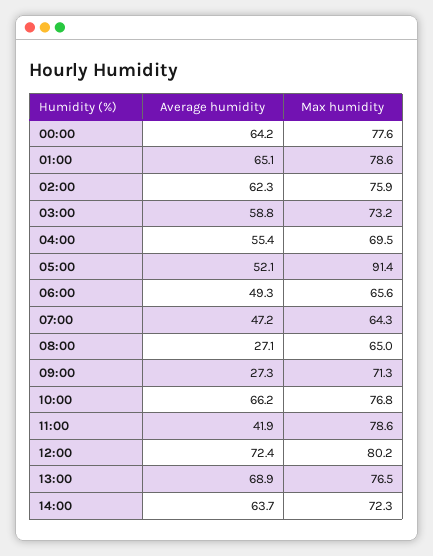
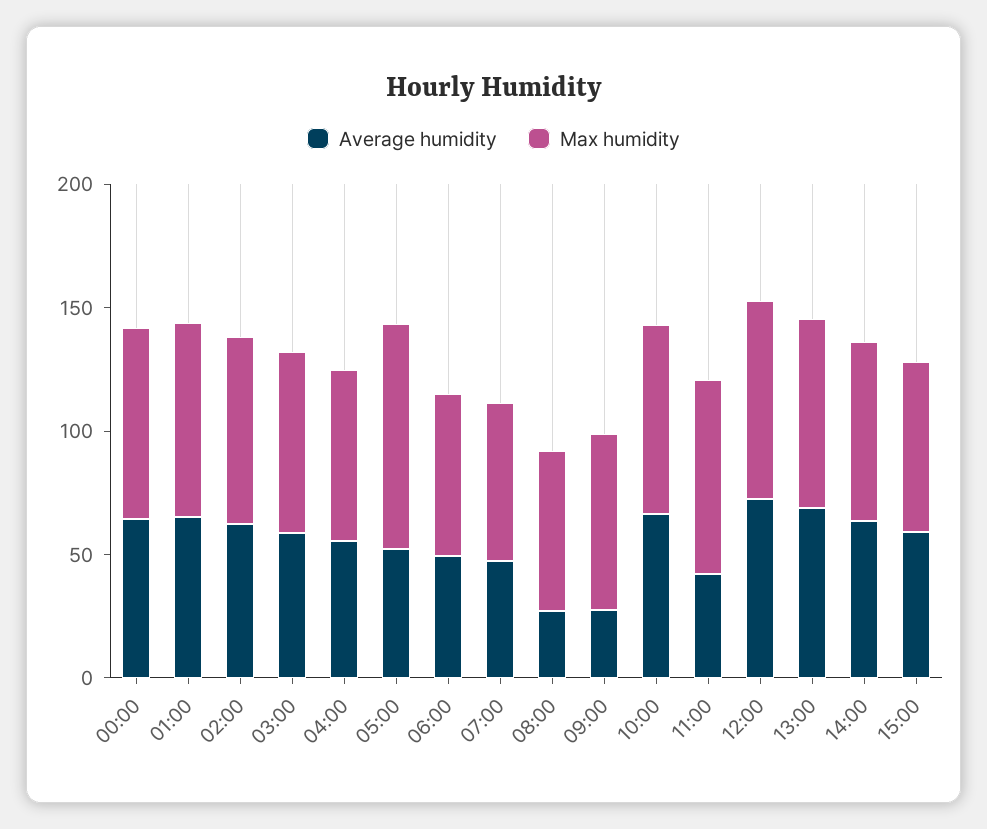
Average humidity, 15:00: none -> 60
Max humidity, 15:00: none -> 70

